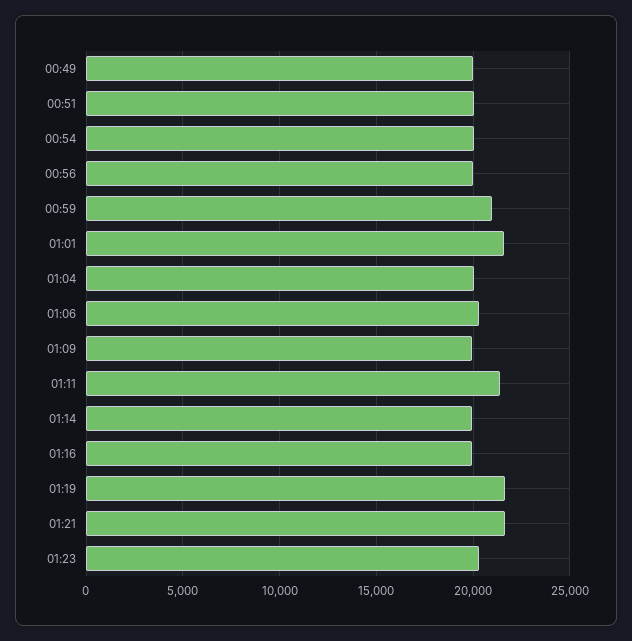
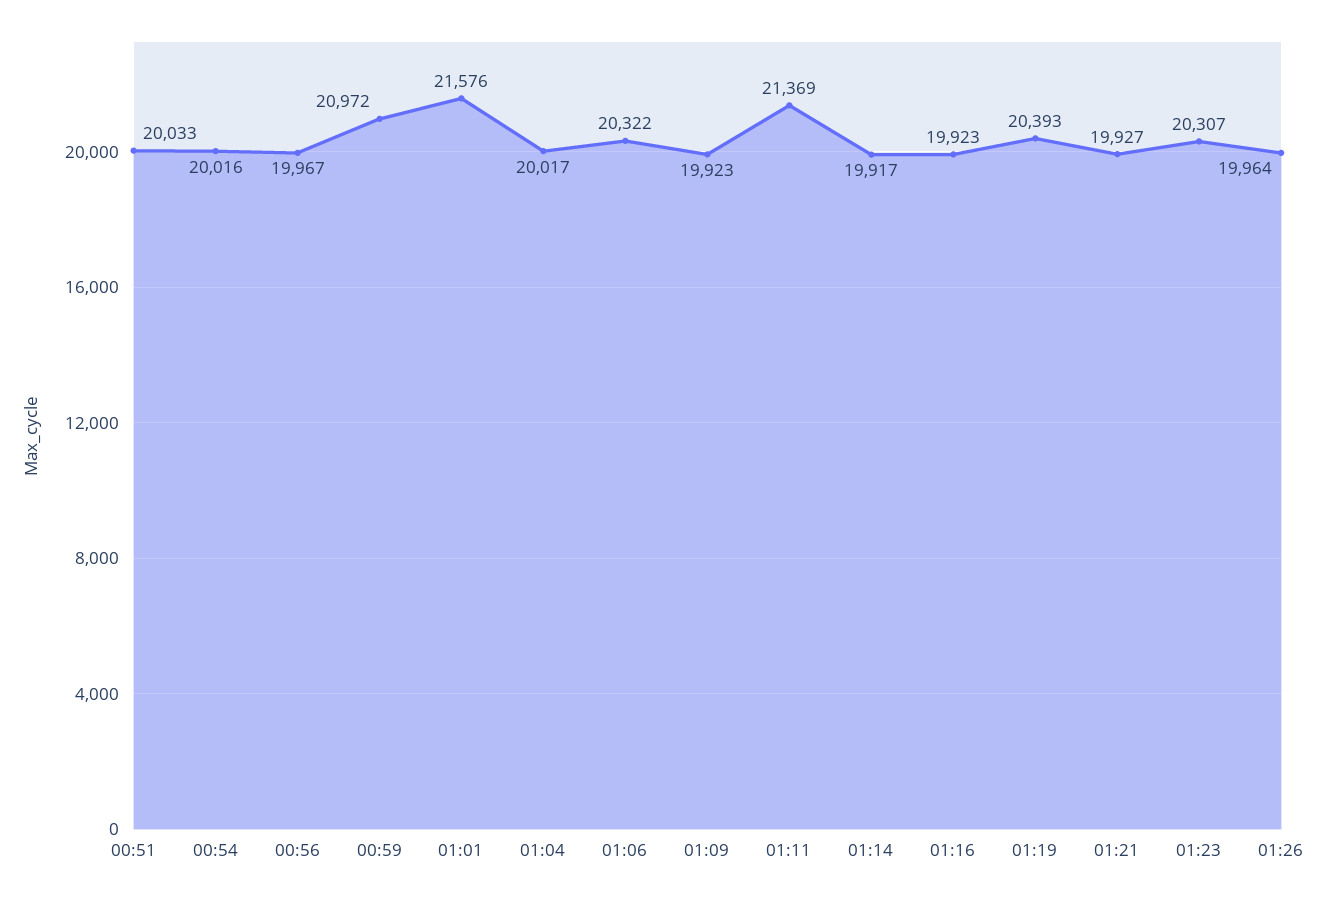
00:49: 20000 -> none
01:19: 21500 -> 20393
01:21: 21500 -> 19927
01:26: none -> 19964

